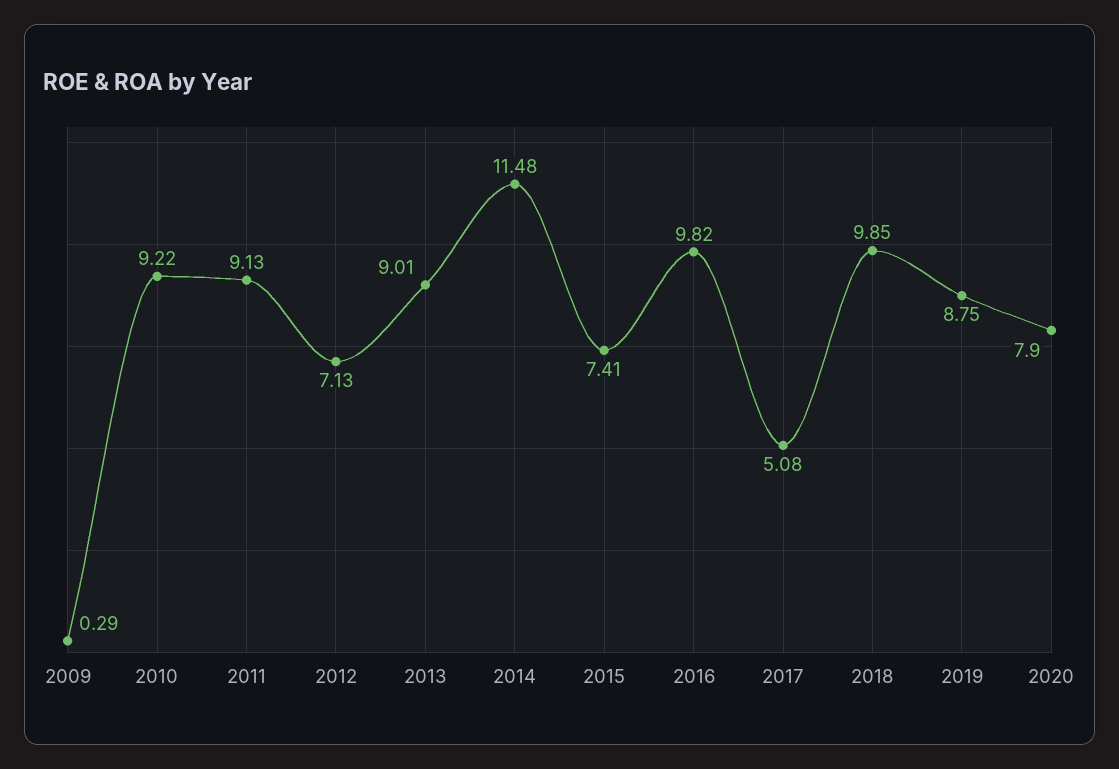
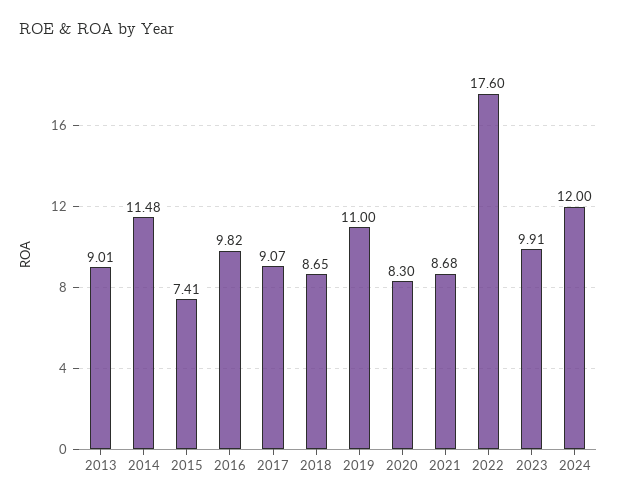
2009: 0.29 -> none
2010: 9.22 -> none
2011: 9.13 -> none
2012: 7.13 -> none
2017: 5.08 -> 9.07
2018: 9.85 -> 8.65
2019: 8.75 -> 11
2020: 7.9 -> 8.3
2021: none -> 8.68
2022: none -> 17.6
2023: none -> 9.91
2024: none -> 12

